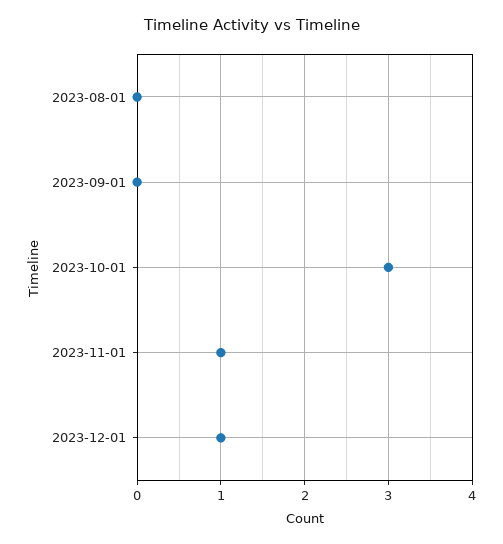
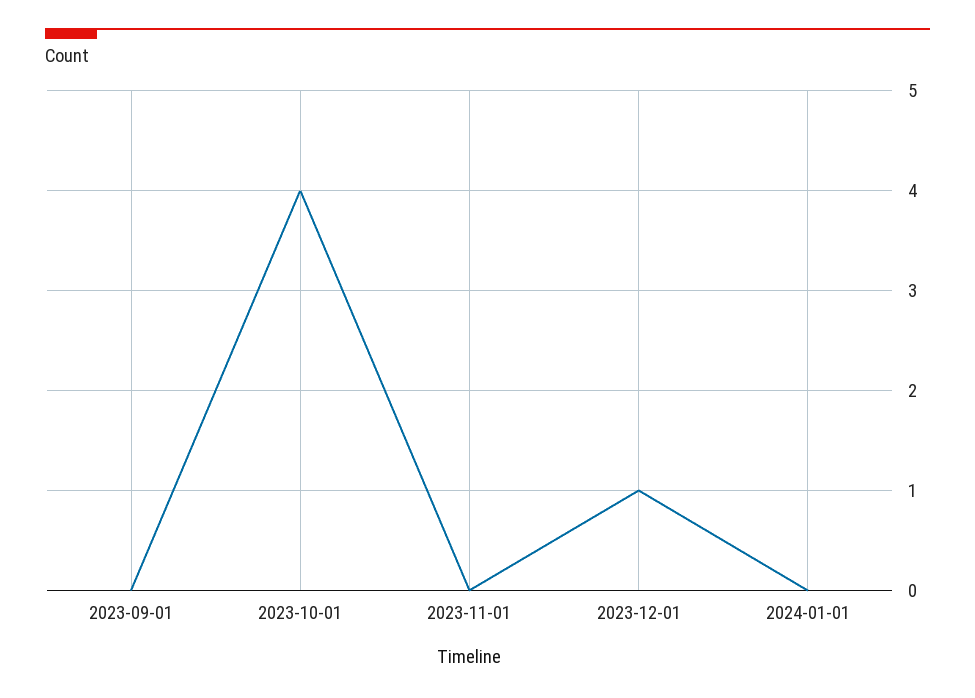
2023-08-01: 0 -> none
2023-10-01: 3 -> 4
2023-11-01: 1 -> 0
2024-01-01: none -> 0

